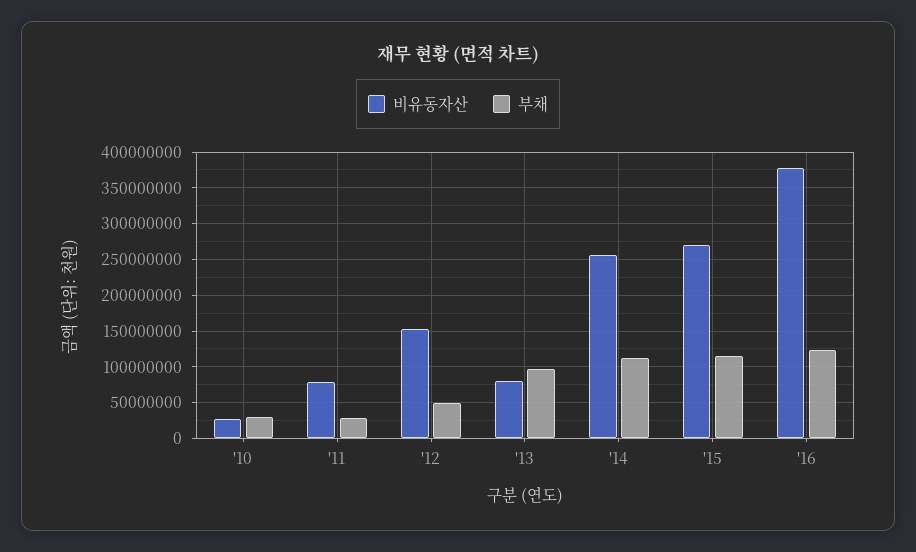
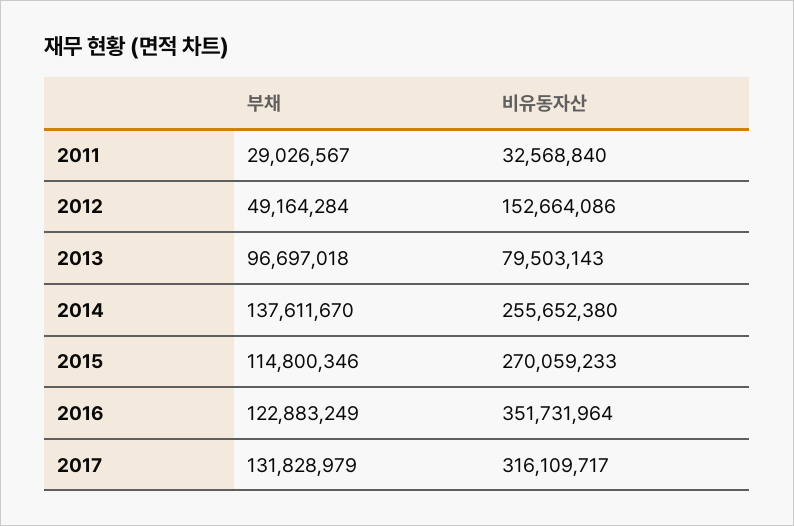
비유동자산, '10: 30000000 -> none
부채, '10: 30000000 -> none
비유동자산, '11: 80000000 -> 32568840
부채, '14: 110000000 -> 137611670
비유동자산, '16: 380000000 -> 351731964
부채, 2017: none -> 131828979
비유동자산, 2017: none -> 316109717

